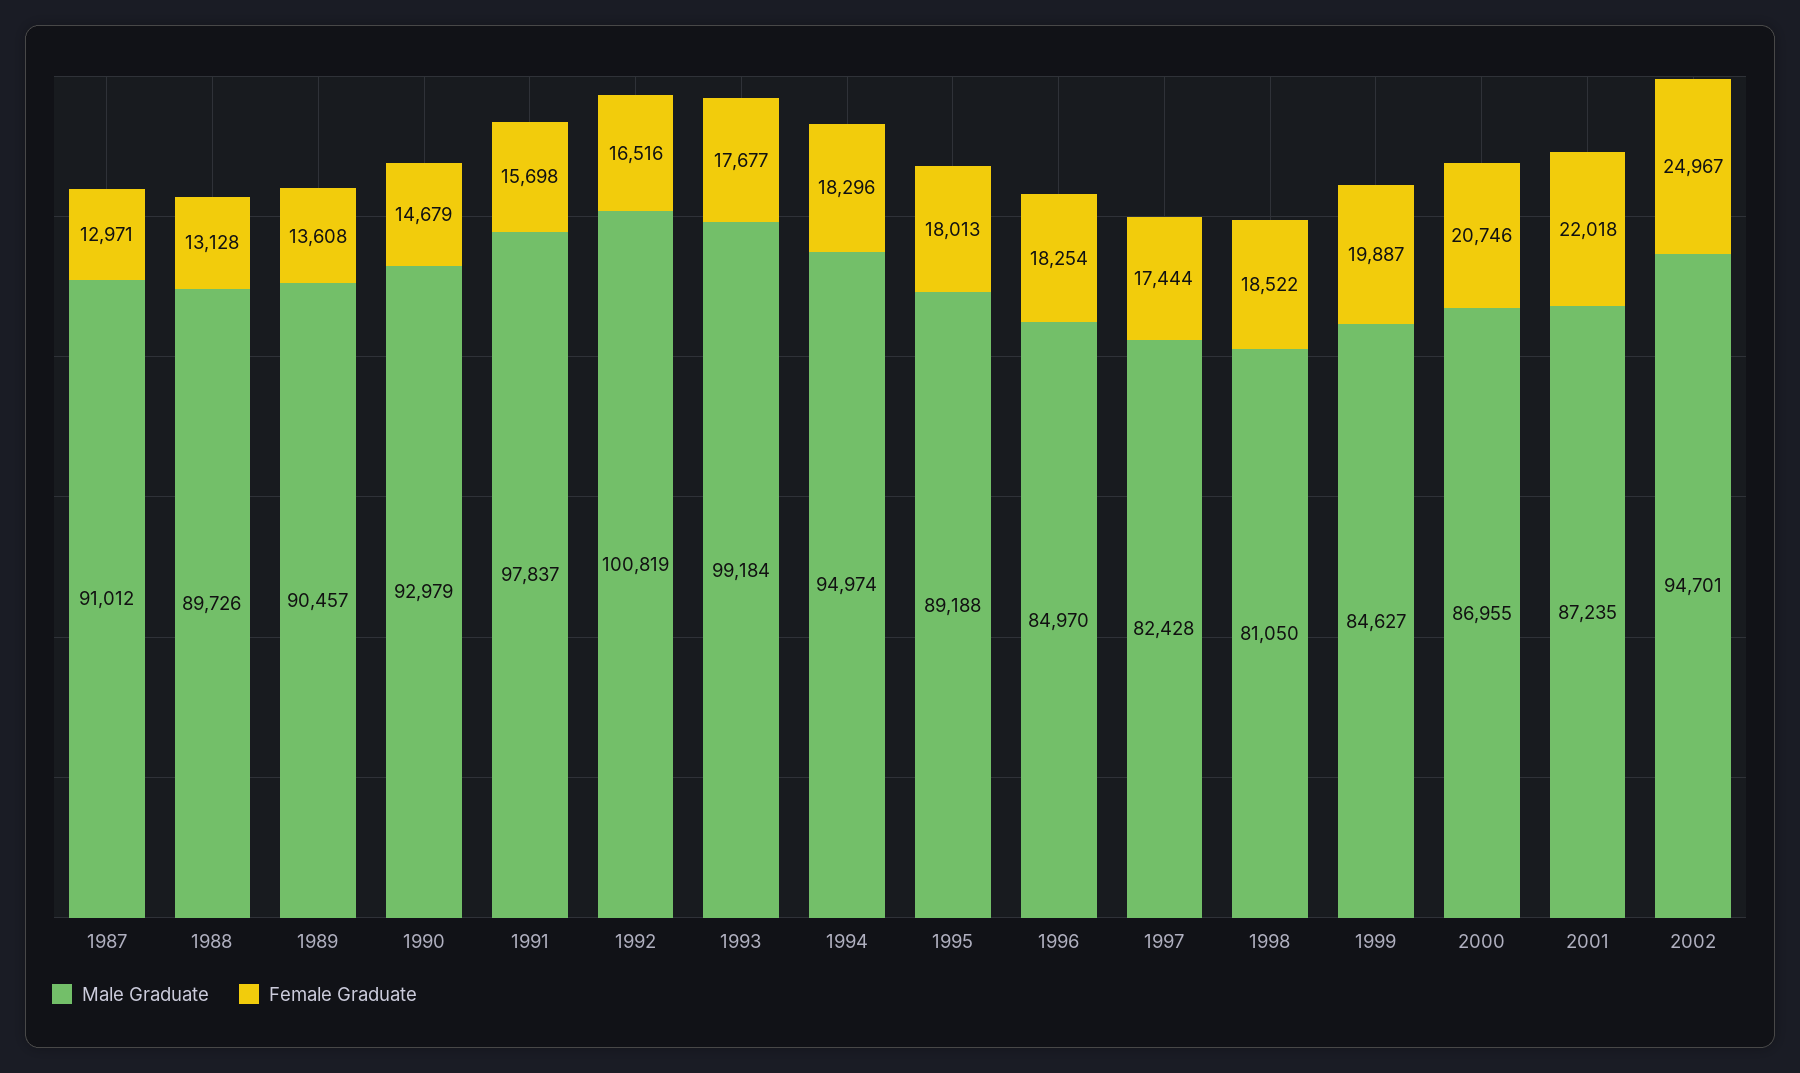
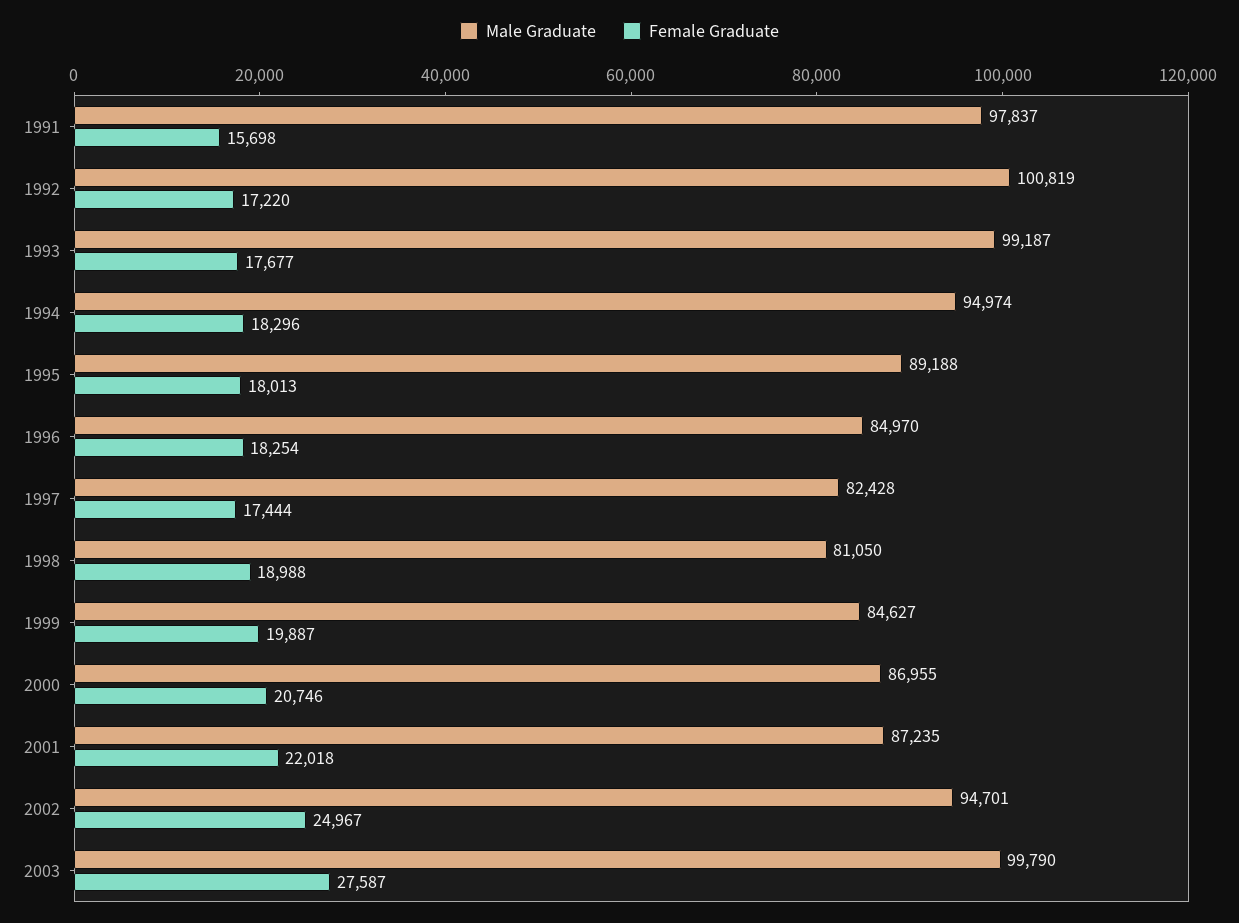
Male Graduate, 1987: 91012 -> none
Female Graduate, 1987: 12971 -> none
Male Graduate, 1988: 89726 -> none
Female Graduate, 1988: 13128 -> none
Male Graduate, 1989: 90457 -> none
Female Graduate, 1989: 13608 -> none
Male Graduate, 1990: 92979 -> none
Female Graduate, 1990: 14679 -> none
Female Graduate, 1992: 16516 -> 17220
Male Graduate, 1993: 99184 -> 99187
Female Graduate, 1998: 18522 -> 18988
Male Graduate, 2003: none -> 99790
Female Graduate, 2003: none -> 27587

